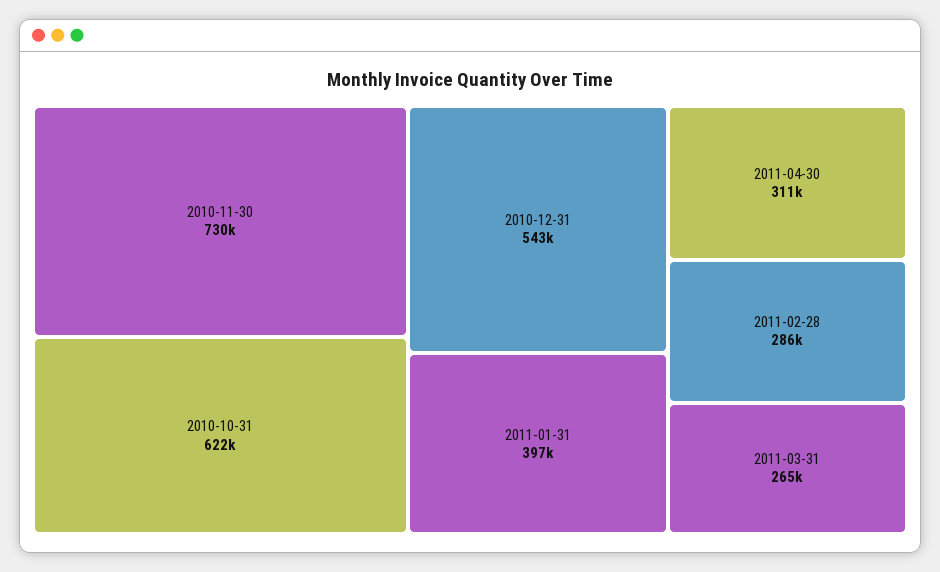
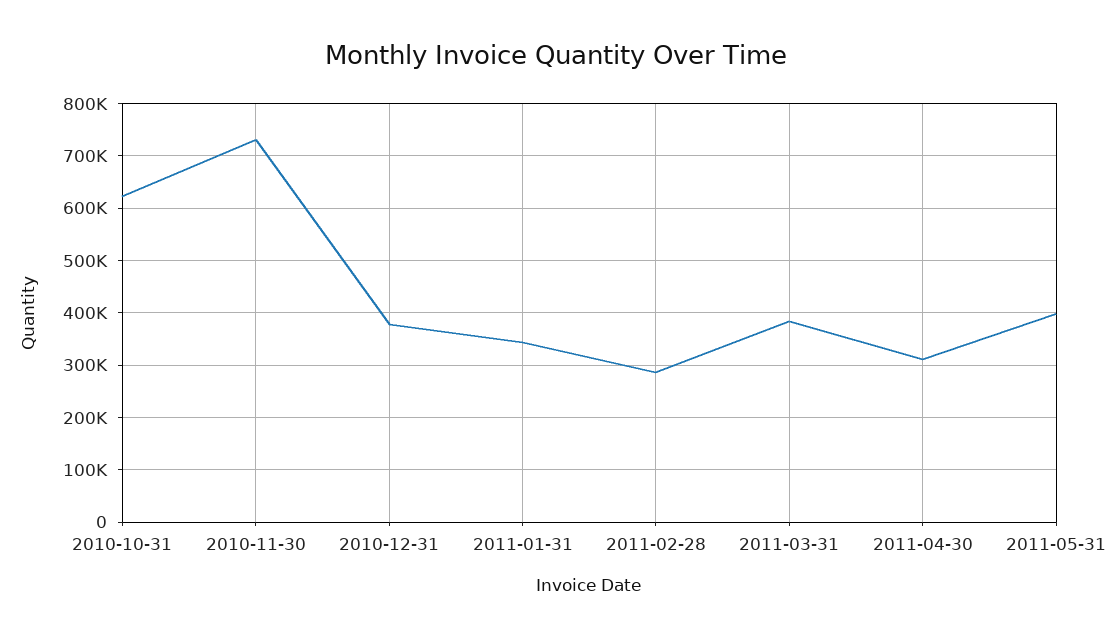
2010-12-31: 543000 -> 380000
2011-01-31: 397000 -> 340000
2011-03-31: 265000 -> 380000
2011-05-31: none -> 400000

